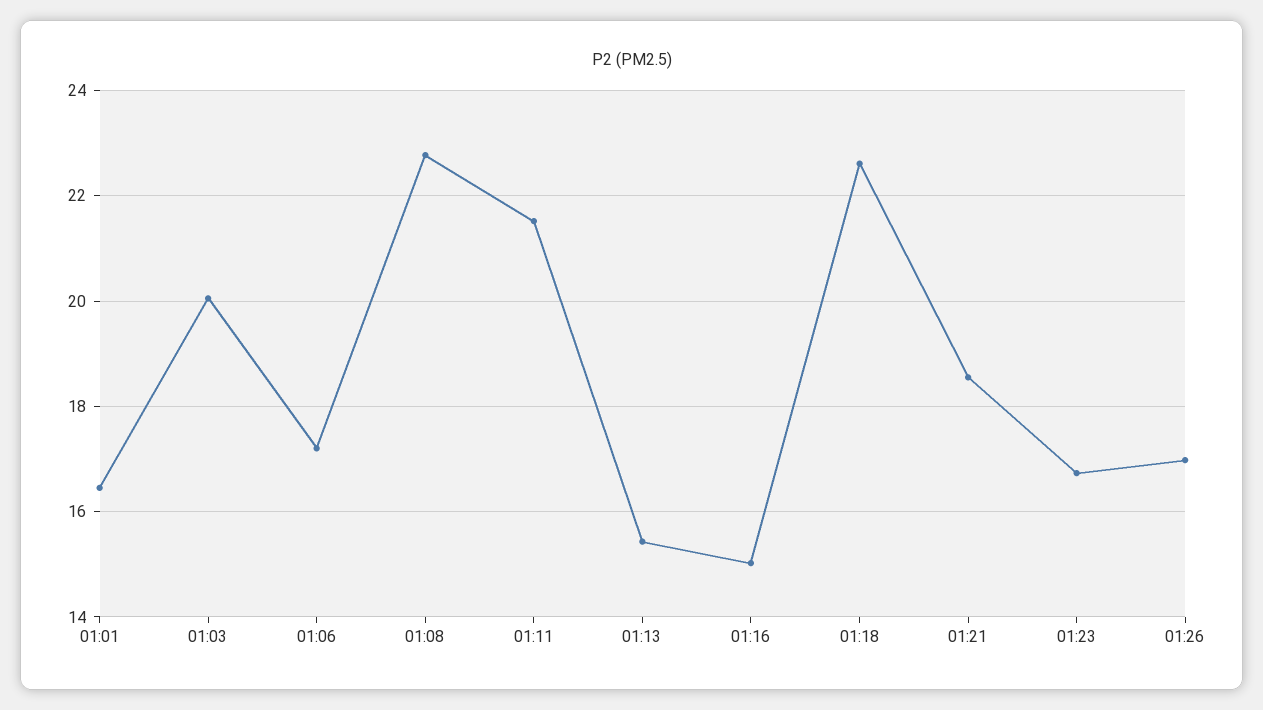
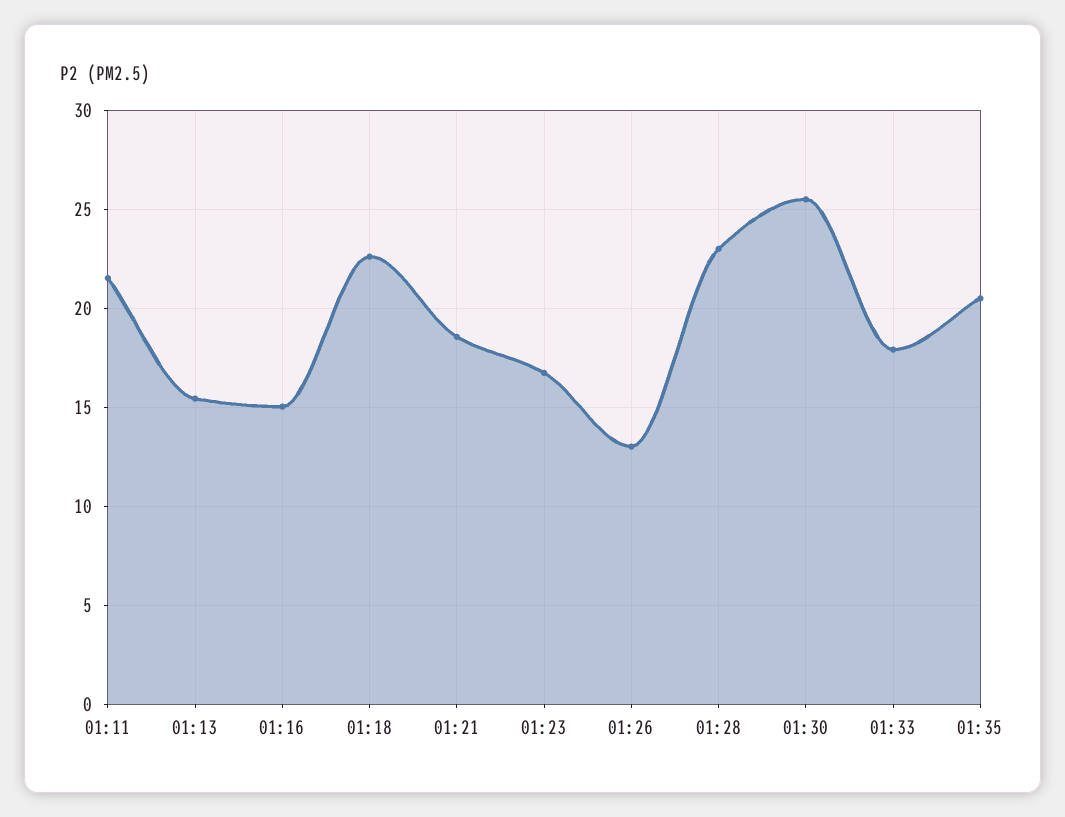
01:01: 16.4 -> none
01:03: 20 -> none
01:06: 17.2 -> none
01:08: 22.8 -> none
01:26: 17 -> 13
01:28: none -> 23
01:30: none -> 25.5
01:33: none -> 18
01:35: none -> 20.5

